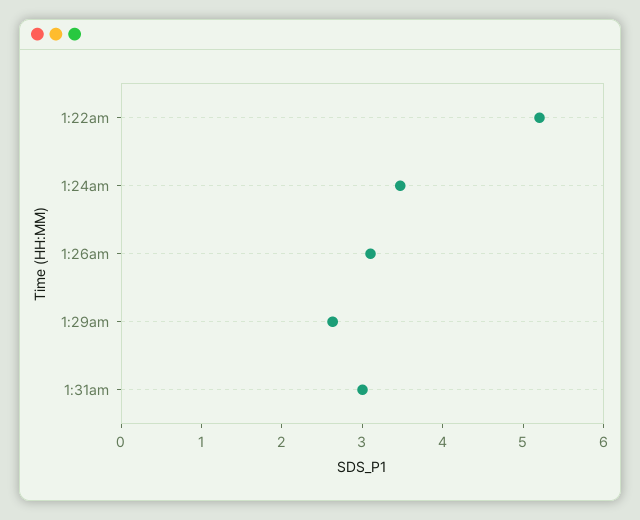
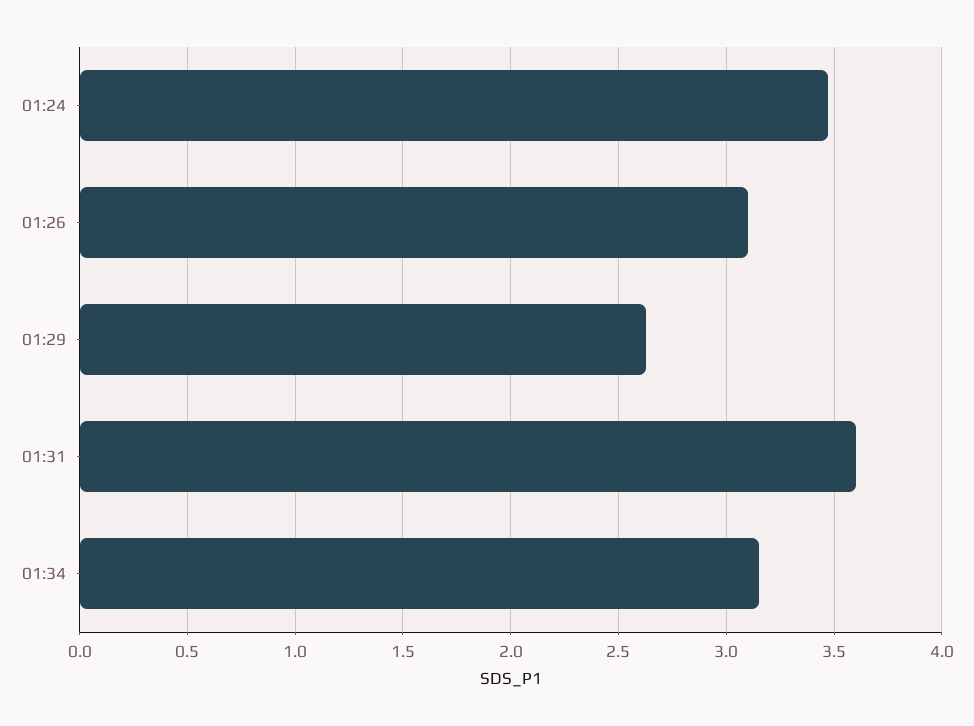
1:22am: 5.2 -> none
1:31am: 3 -> 3.6
01:34: none -> 3.15

